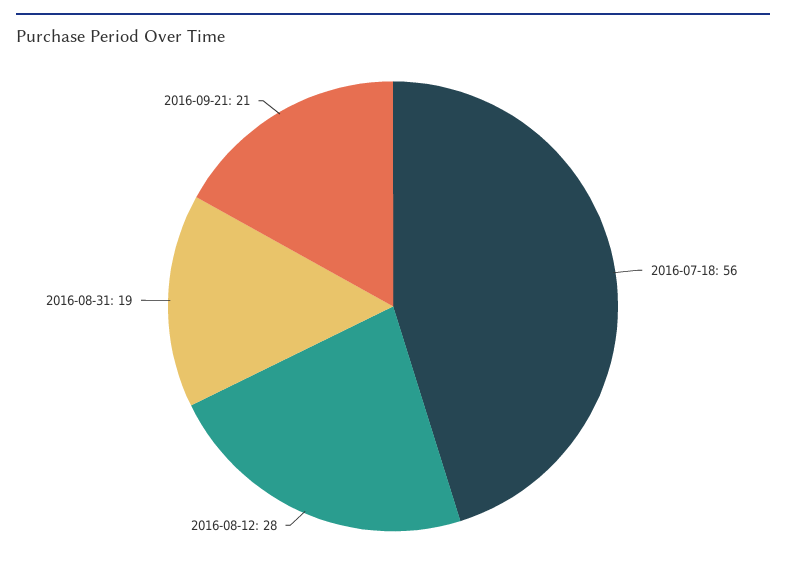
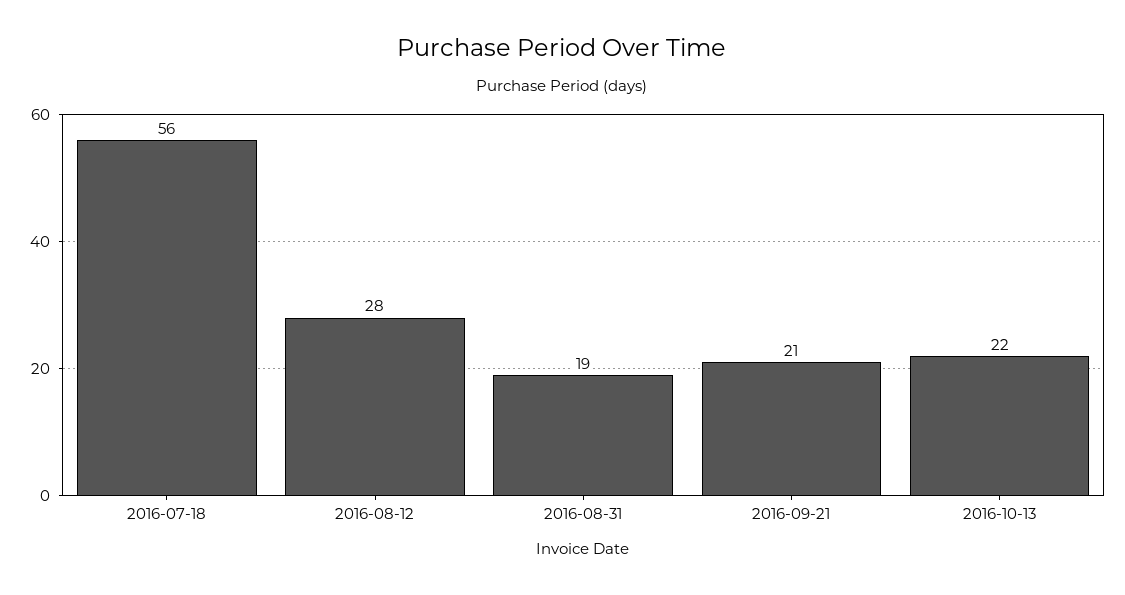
2016-10-13: none -> 22

